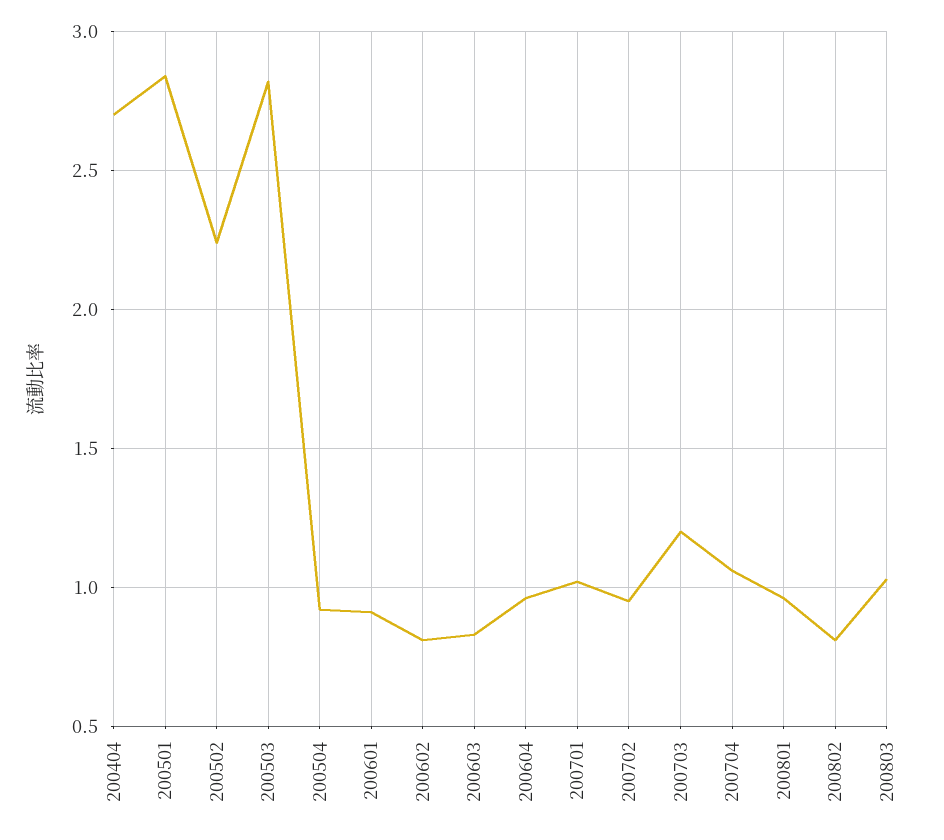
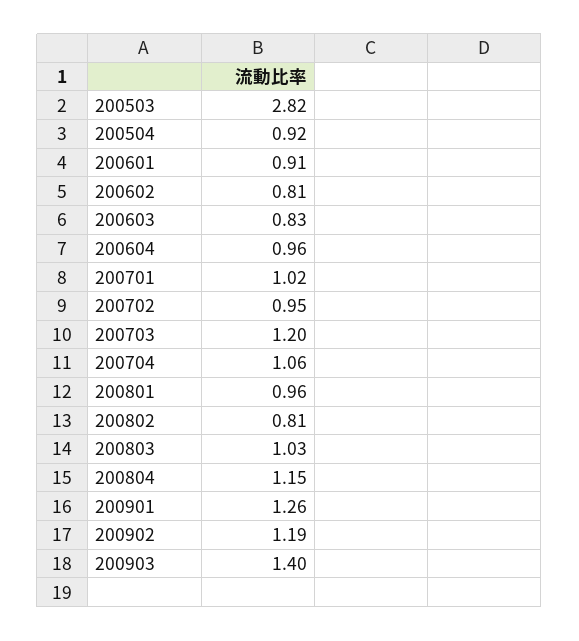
200404: 2.7 -> none
200501: 2.85 -> none
200502: 2.25 -> none
200804: none -> 1.15
200901: none -> 1.26
200902: none -> 1.19
200903: none -> 1.4

